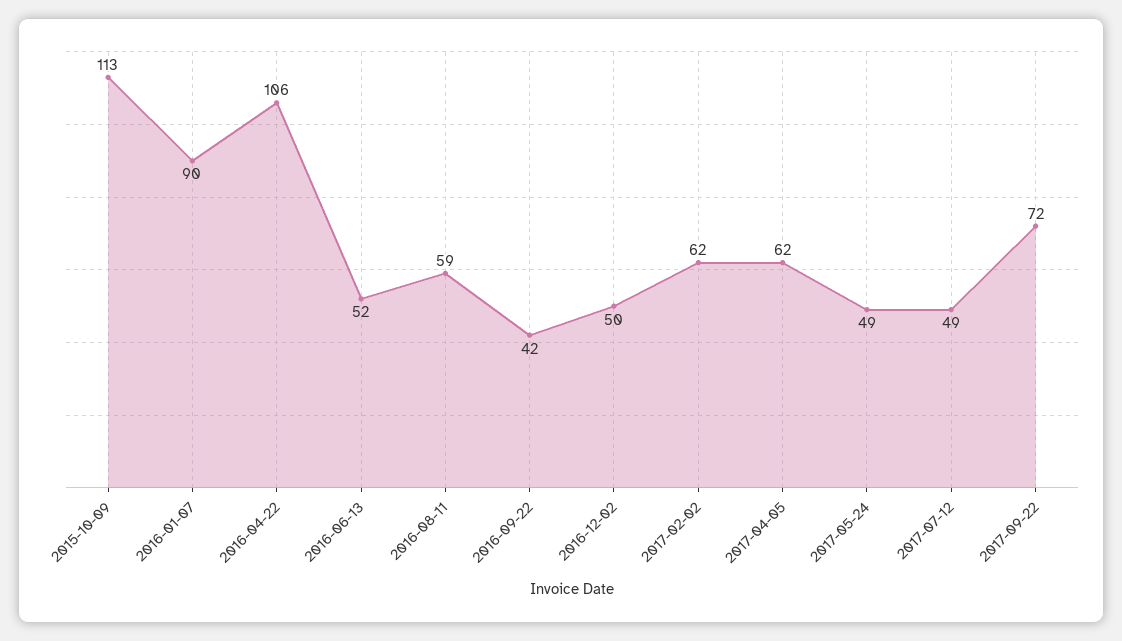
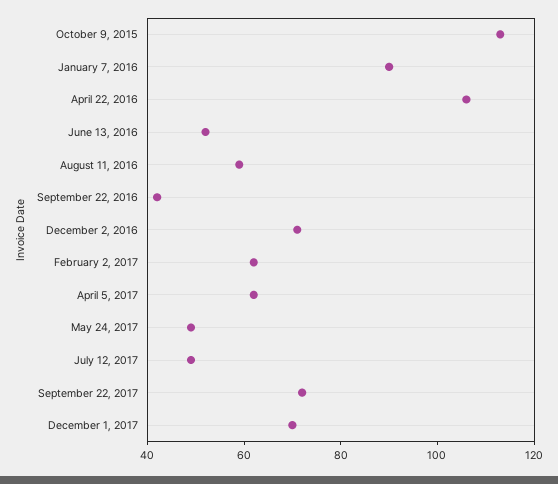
2016-12-02: 50 -> 70
December 1, 2017: none -> 70

